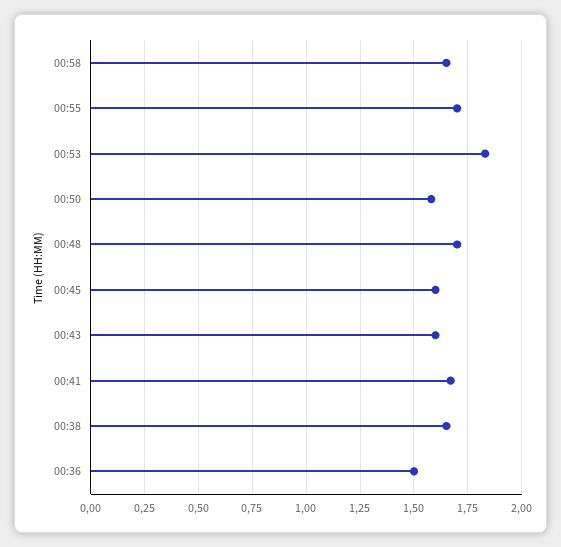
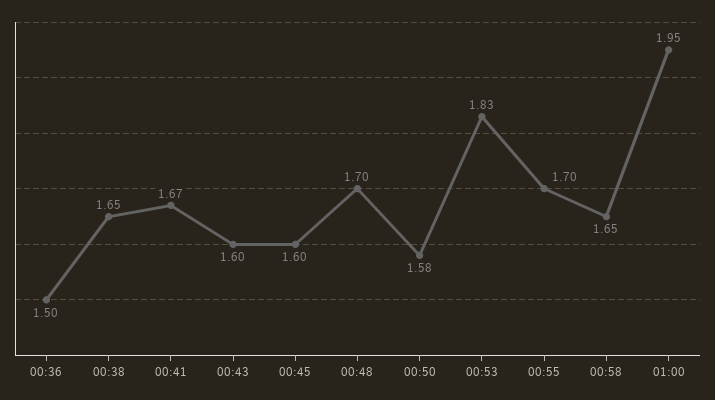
01:00: none -> 1.95

